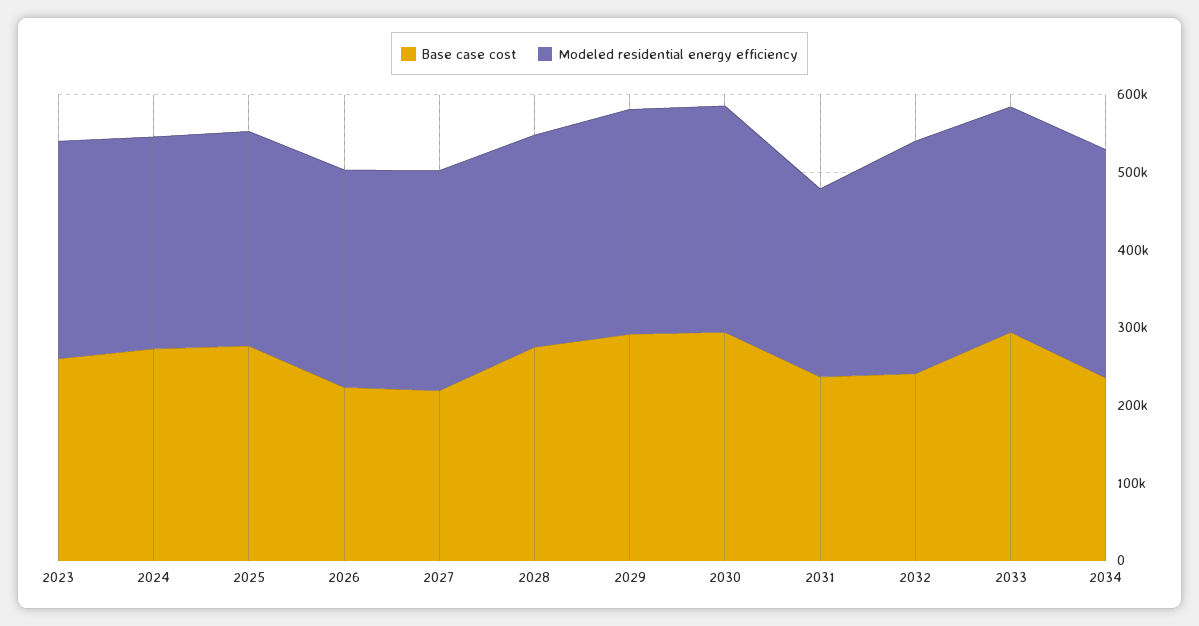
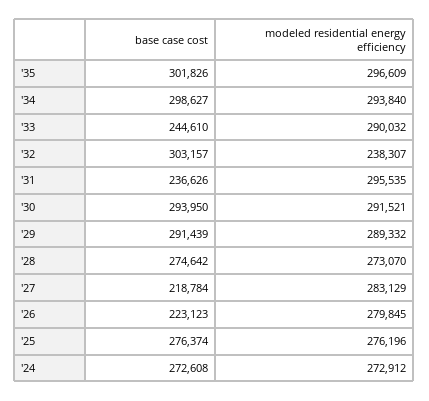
Base case cost, 2023: 260000 -> none
Modeled residential energy efficiency, 2023: 280000 -> none
Modeled residential energy efficiency, 2031: 240000 -> 295535
Base case cost, 2032: 240000 -> 303157
Modeled residential energy efficiency, 2032: 300000 -> 238307
Base case cost, 2033: 300000 -> 244610
Base case cost, 2034: 240000 -> 298627
Base case cost, '35: none -> 301826
Modeled residential energy efficiency, '35: none -> 296609

